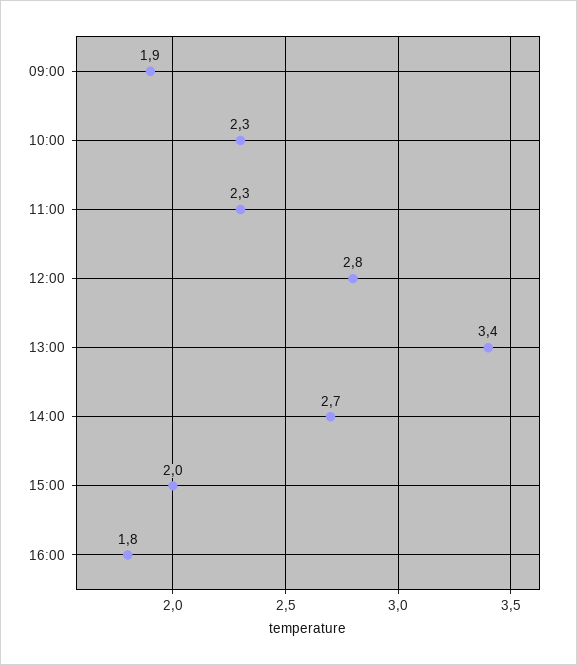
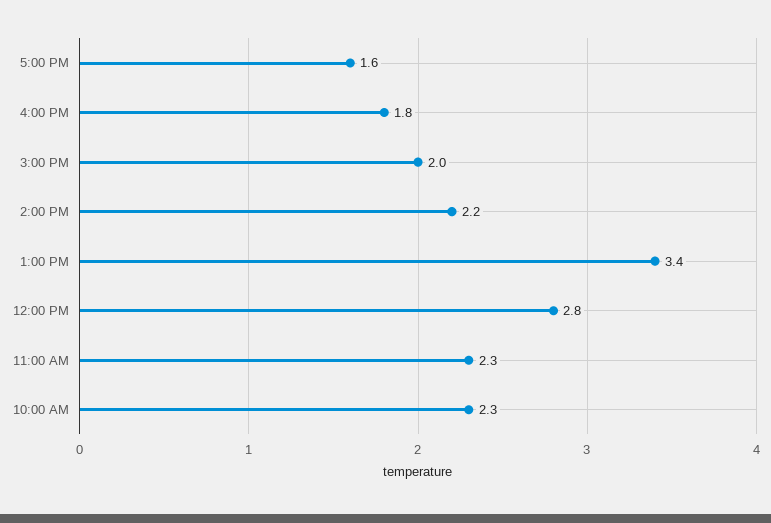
09:00: 1.9 -> none
14:00: 2.7 -> 2.2
5:00 PM: none -> 1.6

